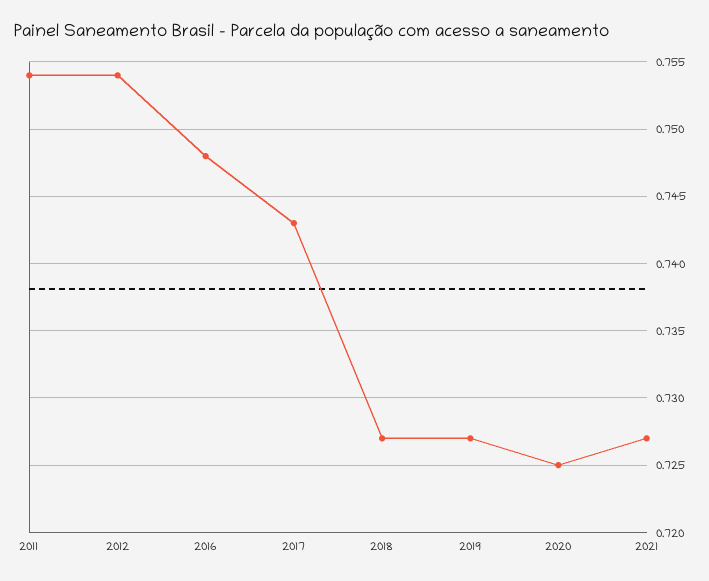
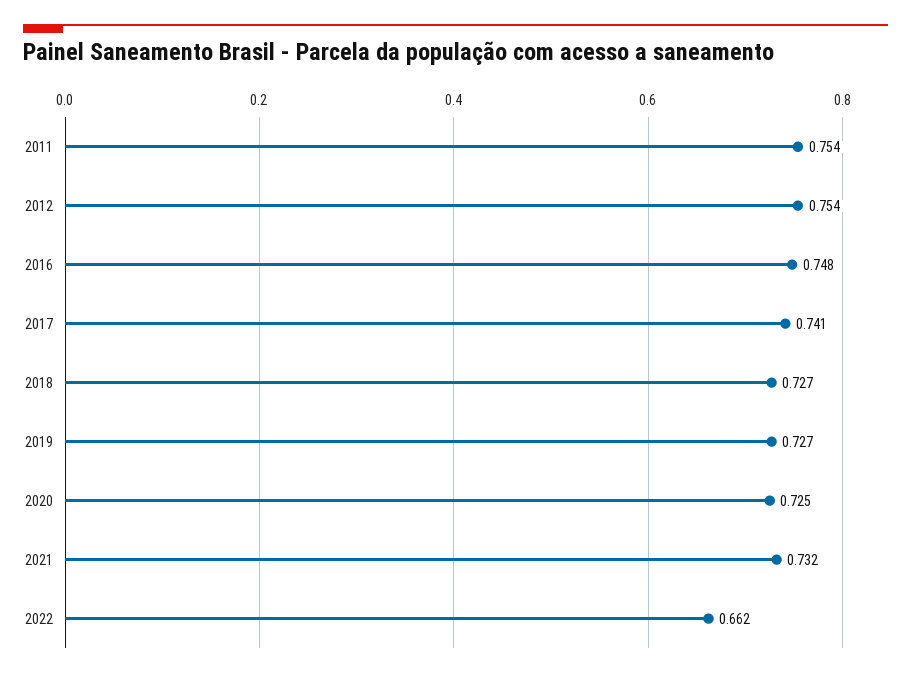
2017: 0.743 -> 0.741
2021: 0.727 -> 0.732
2022: none -> 0.662

